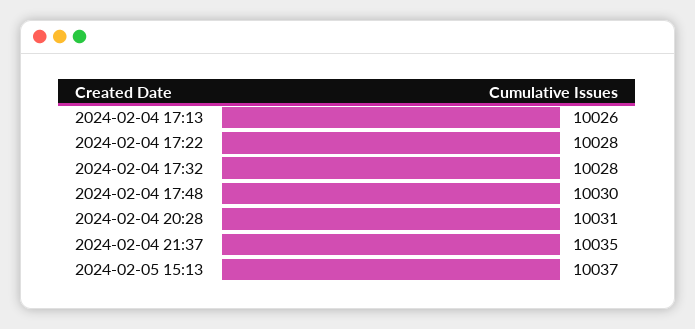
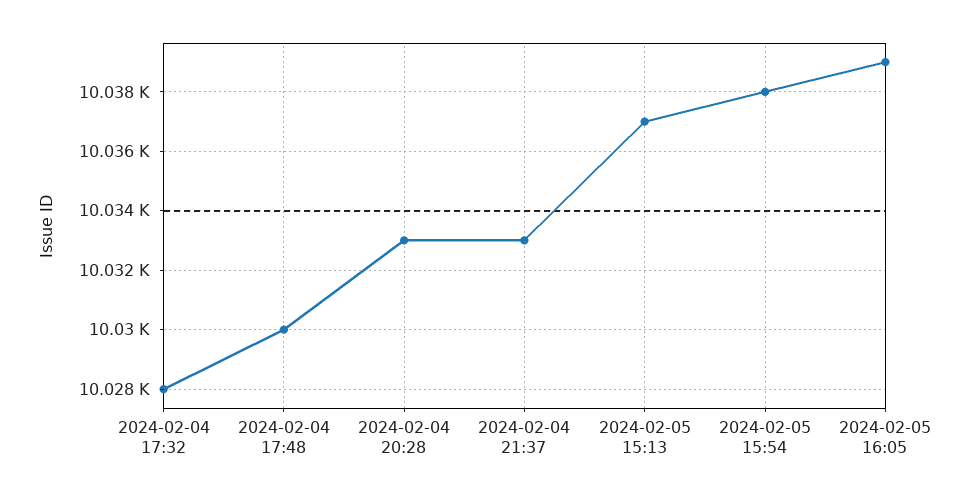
2024-02-04 17:13: 10026 -> none
2024-02-04 17:22: 10028 -> none
2024-02-04 20:28: 10031 -> 10033
2024-02-04 21:37: 10035 -> 10033
2024-02-05 15:54: none -> 10038
2024-02-05 16:05: none -> 10039

